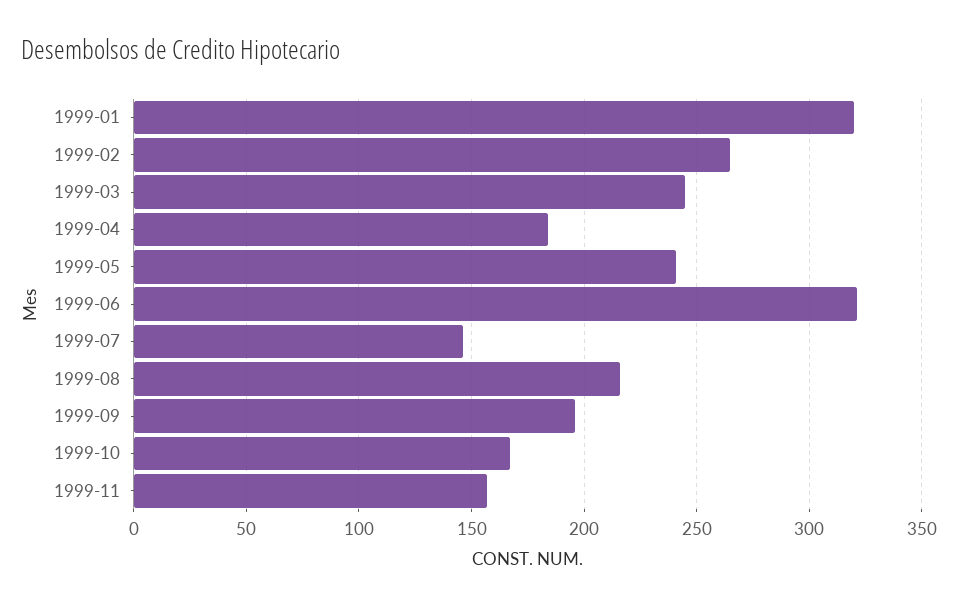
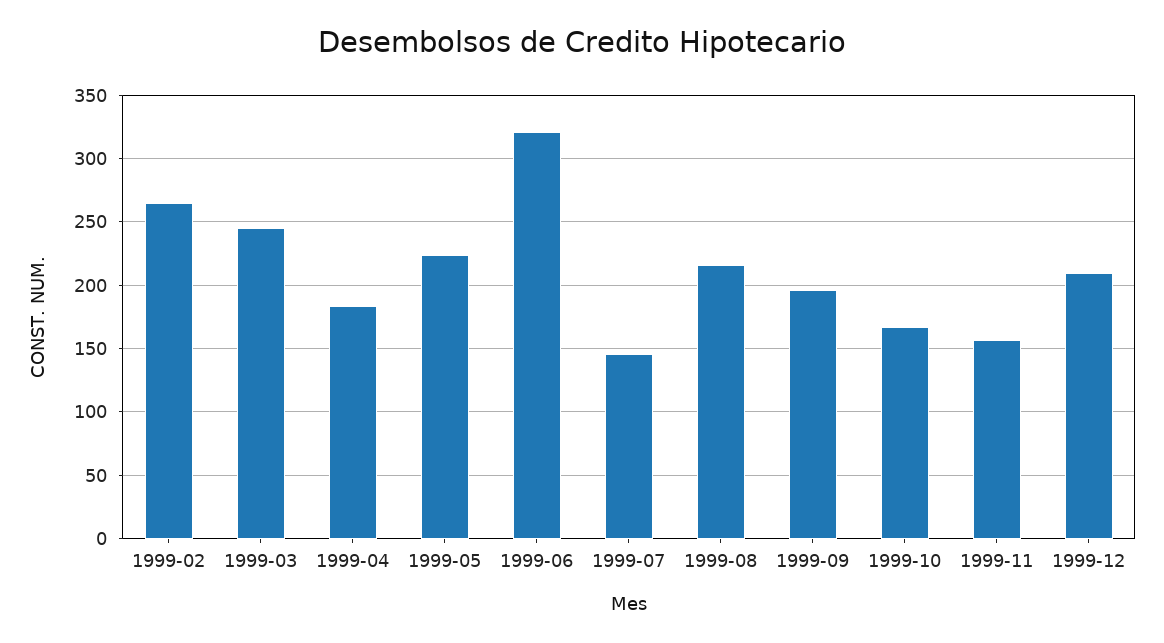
1999-01: 320 -> none
1999-05: 240 -> 225
1999-12: none -> 210

